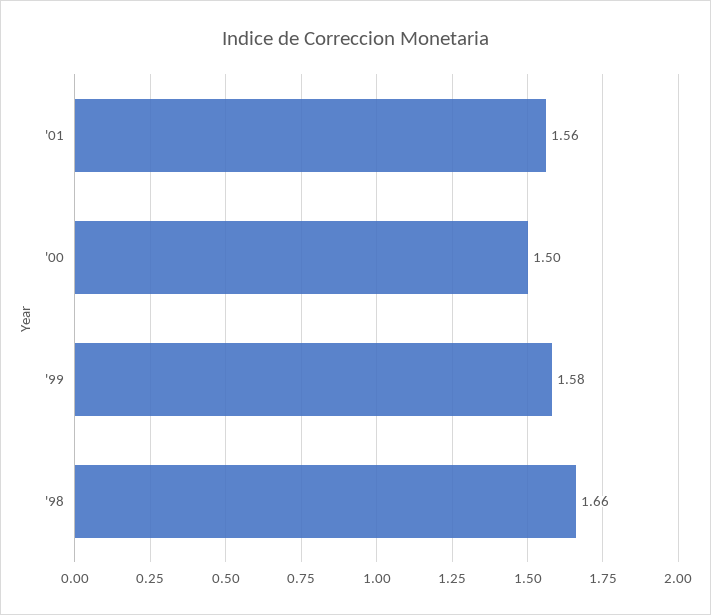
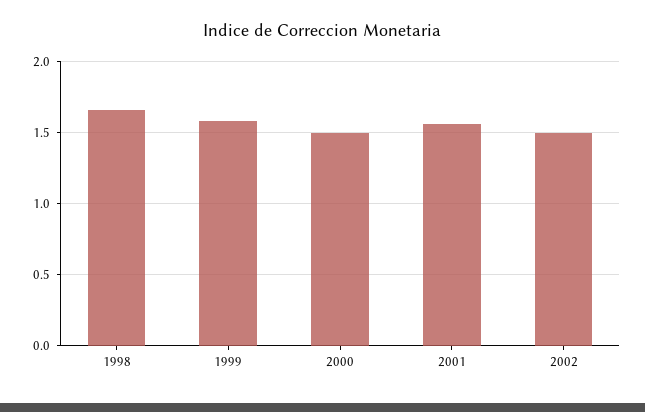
2002: none -> 1.5

